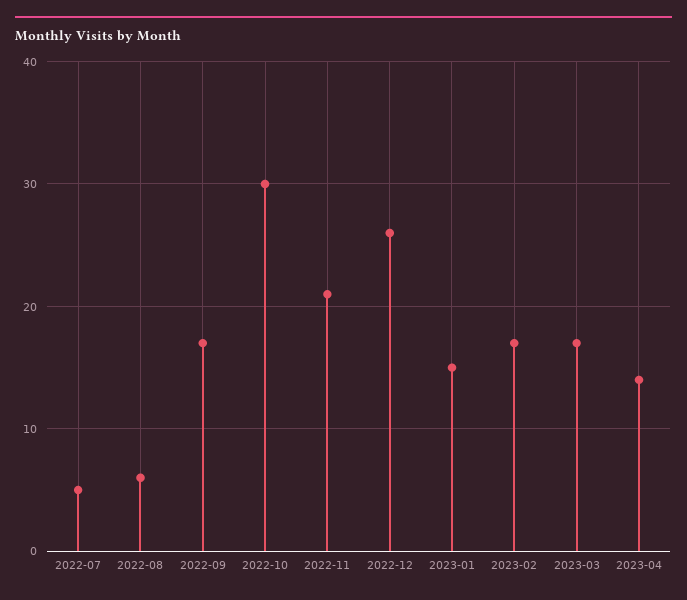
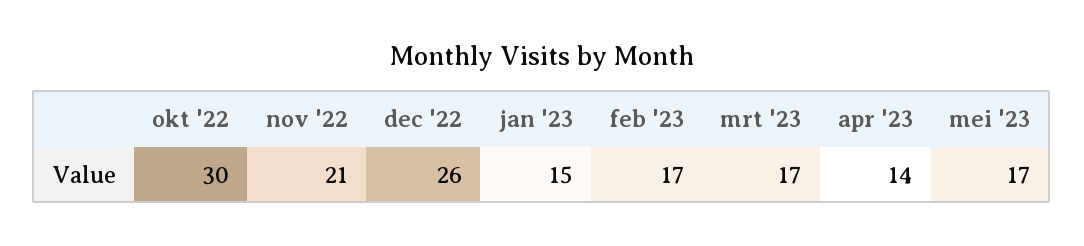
2022-07: 5 -> none
2022-08: 6 -> none
2022-09: 17 -> none
mei '23: none -> 17

